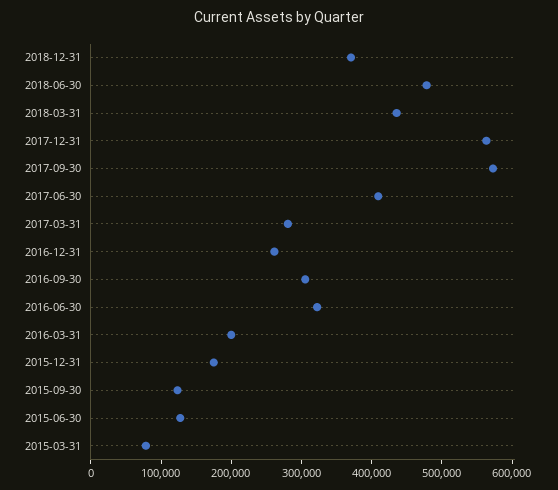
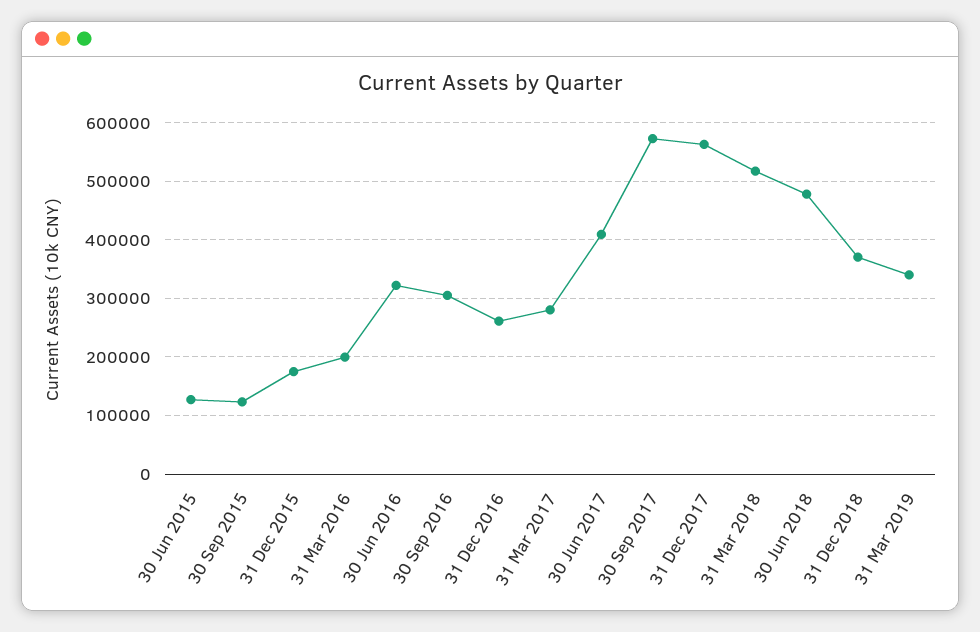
2018-03-31: 440000 -> 520000
2015-03-31: 80000 -> none
31 Mar 2019: none -> 340000

